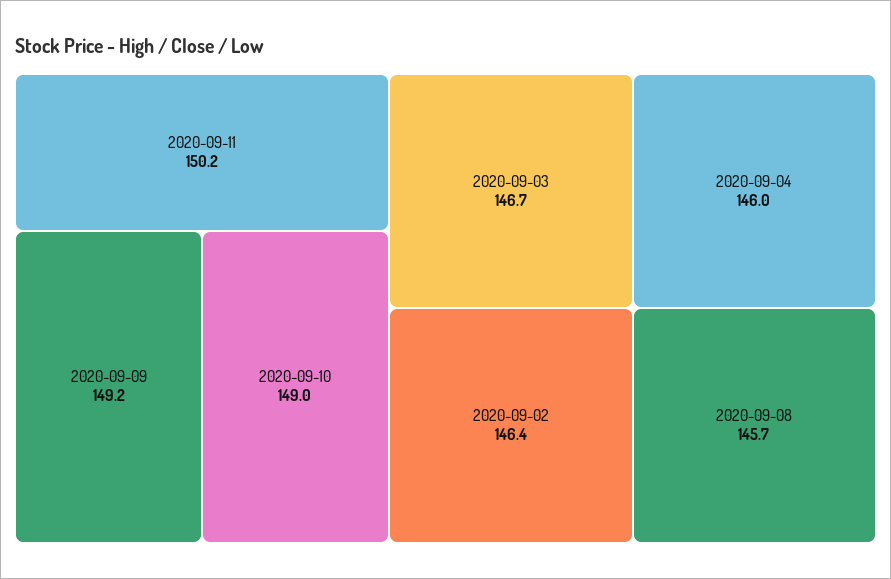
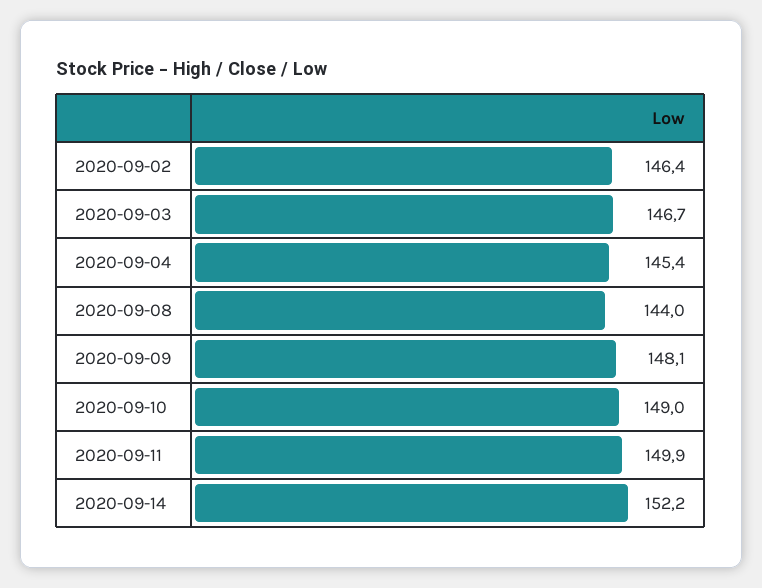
2020-09-11: 150.2 -> 149.9
2020-09-09: 149.2 -> 148.1
2020-09-04: 146 -> 145.4
2020-09-08: 145.7 -> 144
2020-09-14: none -> 152.2

